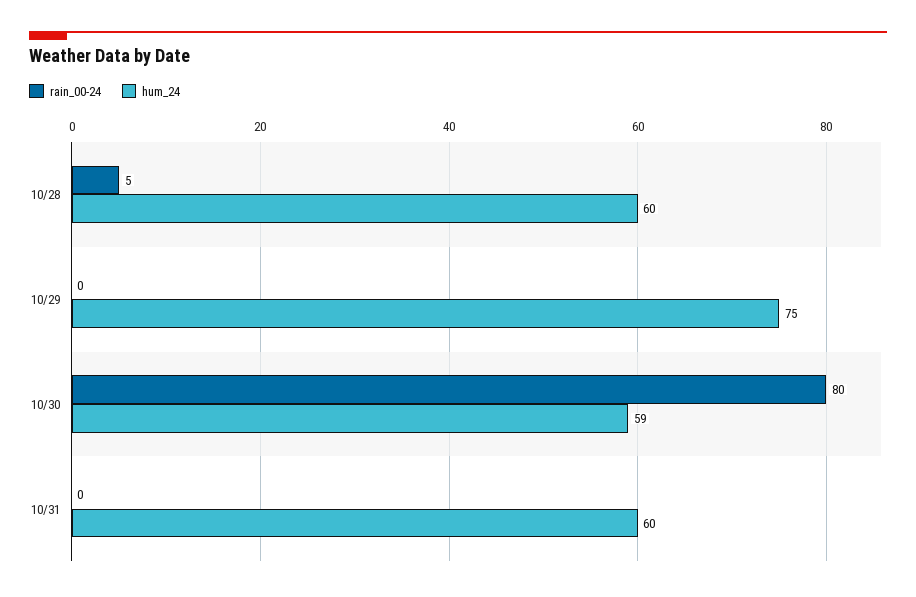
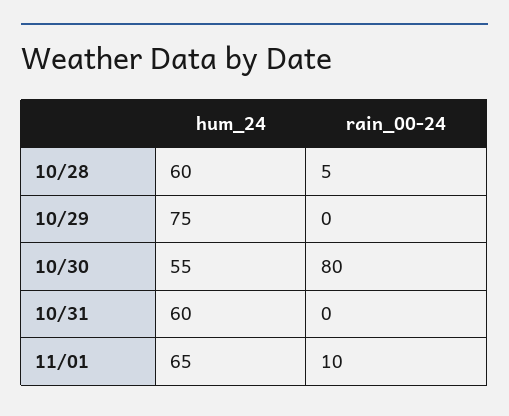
hum_24, 10/30: 59 -> 55
hum_24, 11/01: none -> 65
rain_00-24, 11/01: none -> 10

